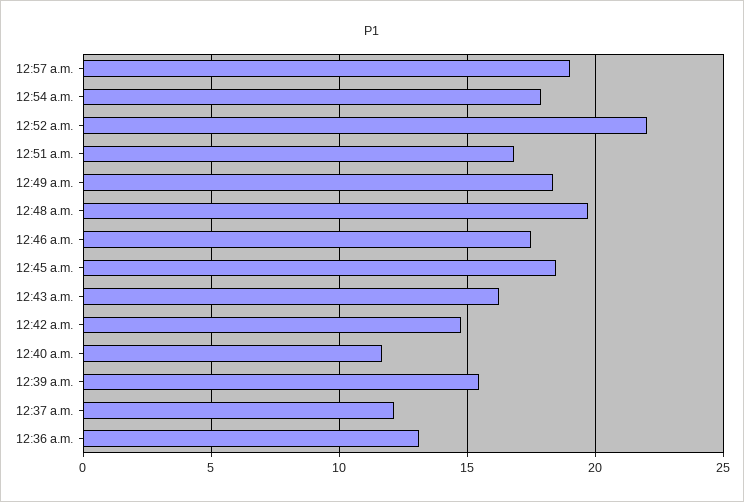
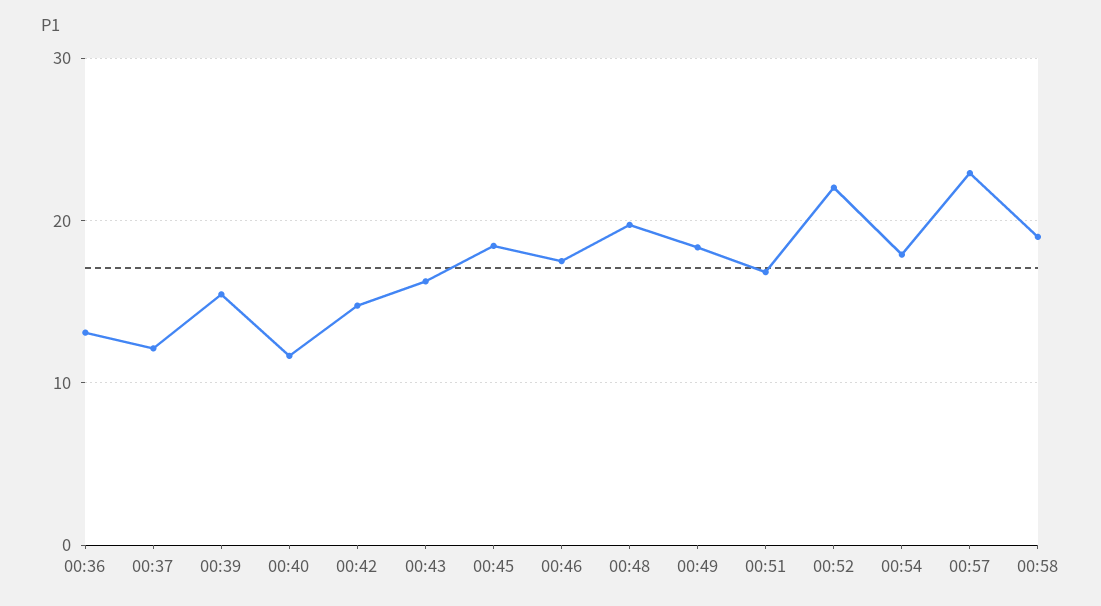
12:57 a.m.: 19 -> 23
00:58: none -> 19

